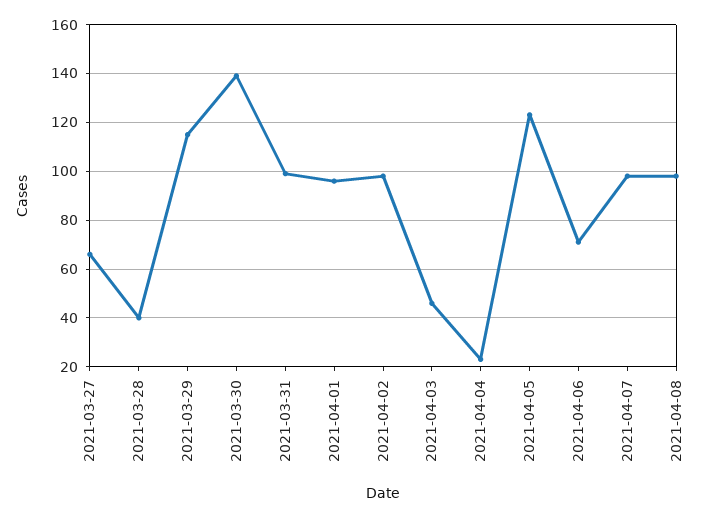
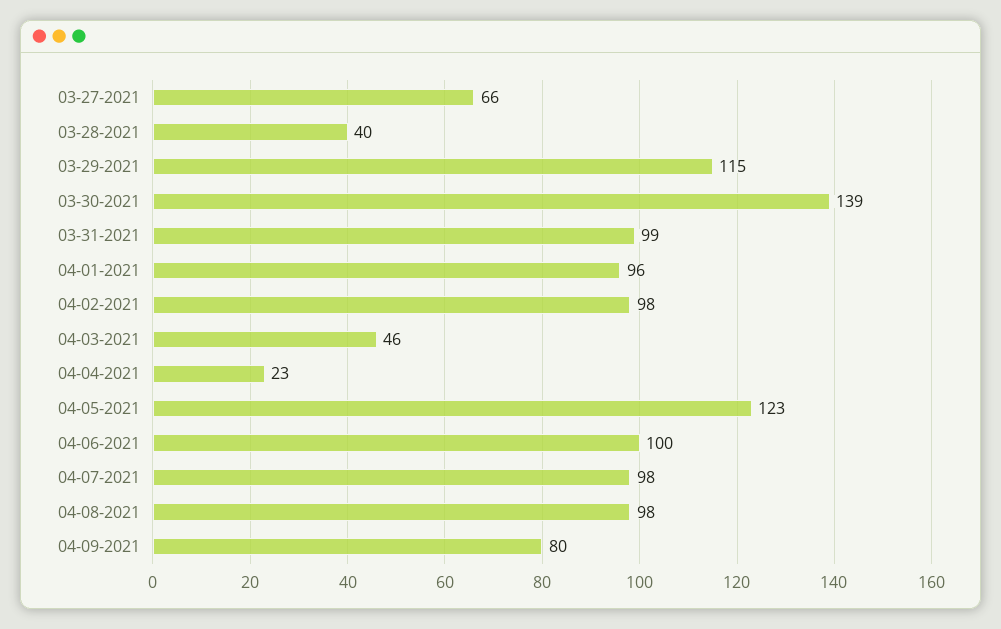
2021-04-06: 70 -> 100
04-09-2021: none -> 80

